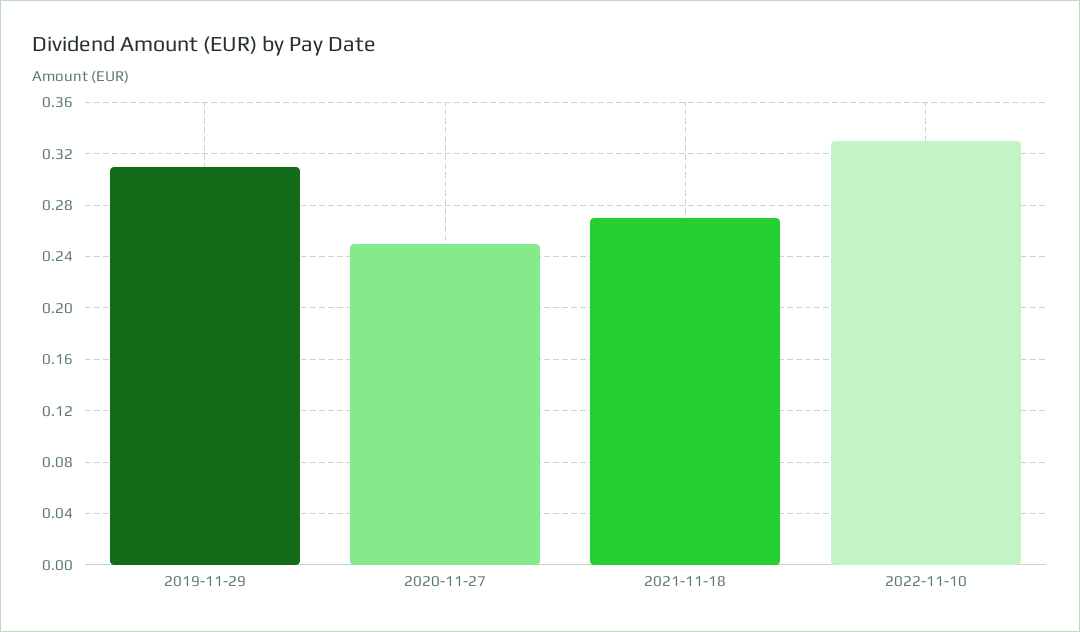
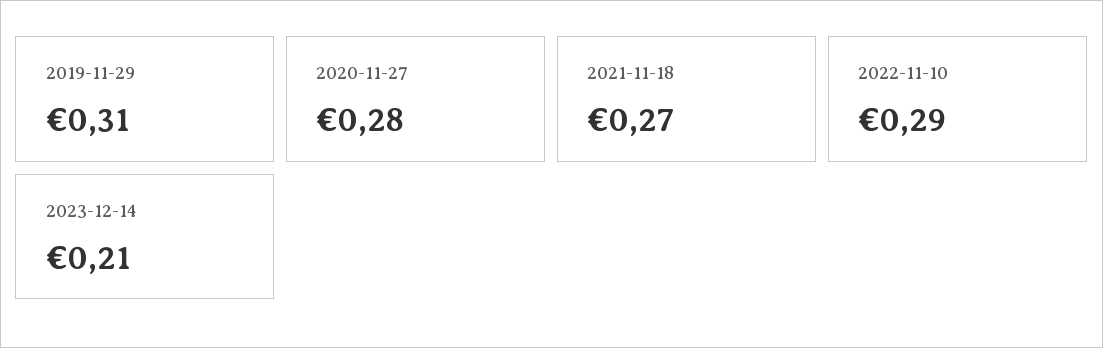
2020-11-27: 0.25 -> 0.28
2022-11-10: 0.33 -> 0.29
2023-12-14: none -> 0.21

